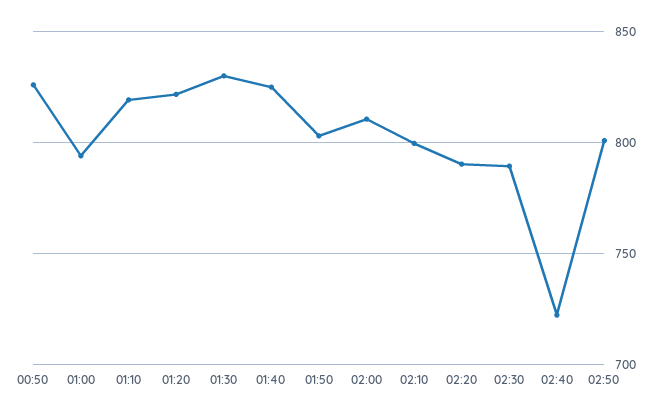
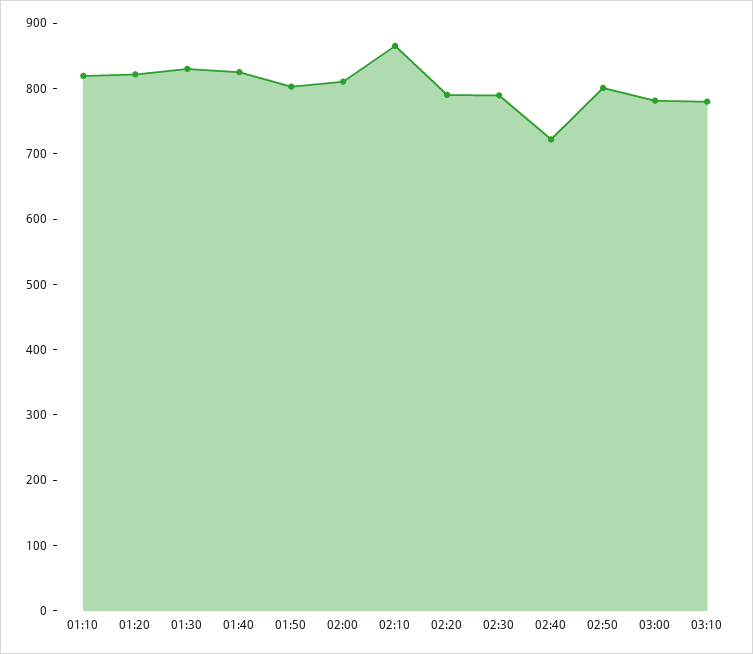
00:50: 825 -> none
01:00: 795 -> none
02:10: 800 -> 860
03:00: none -> 780
03:10: none -> 780

